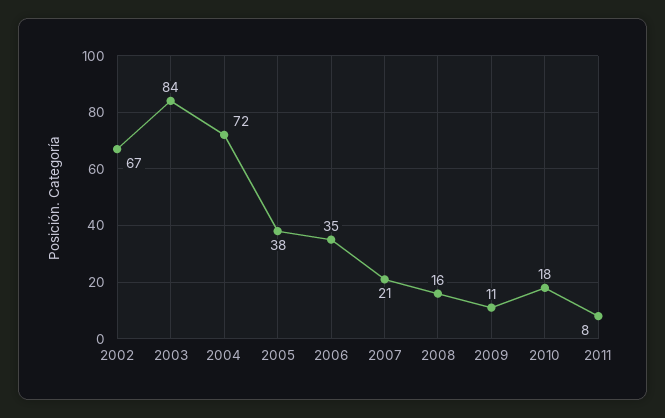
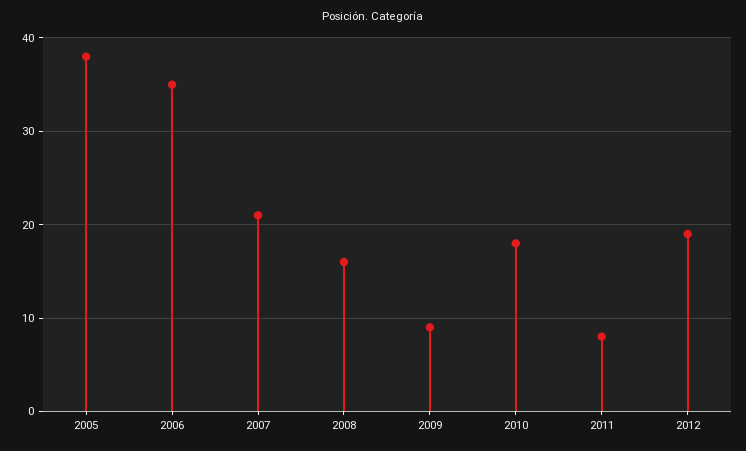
2002: 67 -> none
2003: 84 -> none
2004: 72 -> none
2009: 11 -> 9
2012: none -> 19

